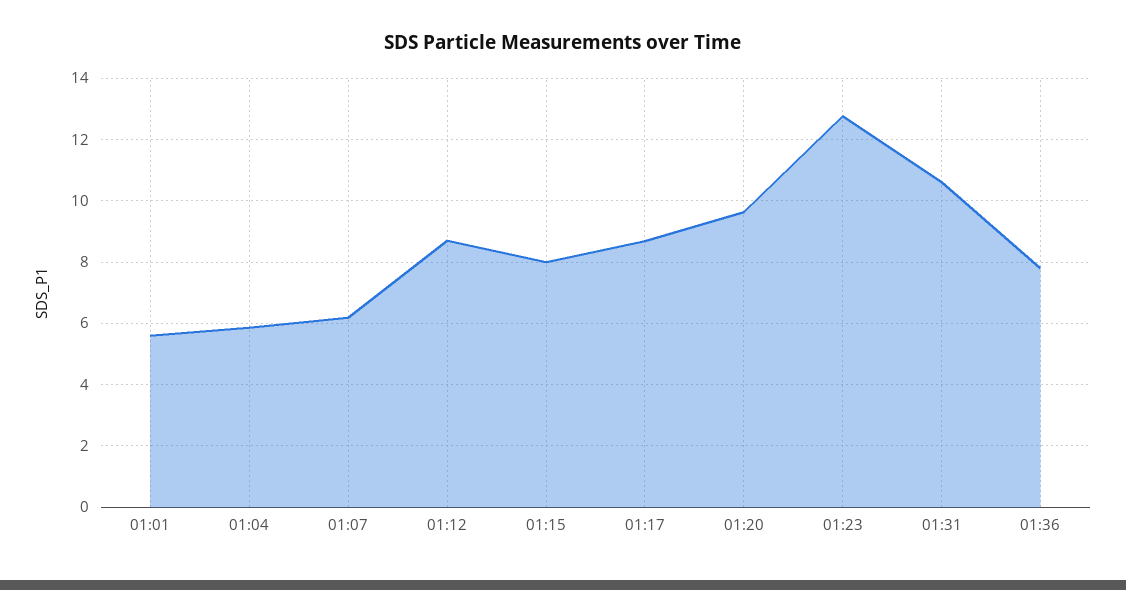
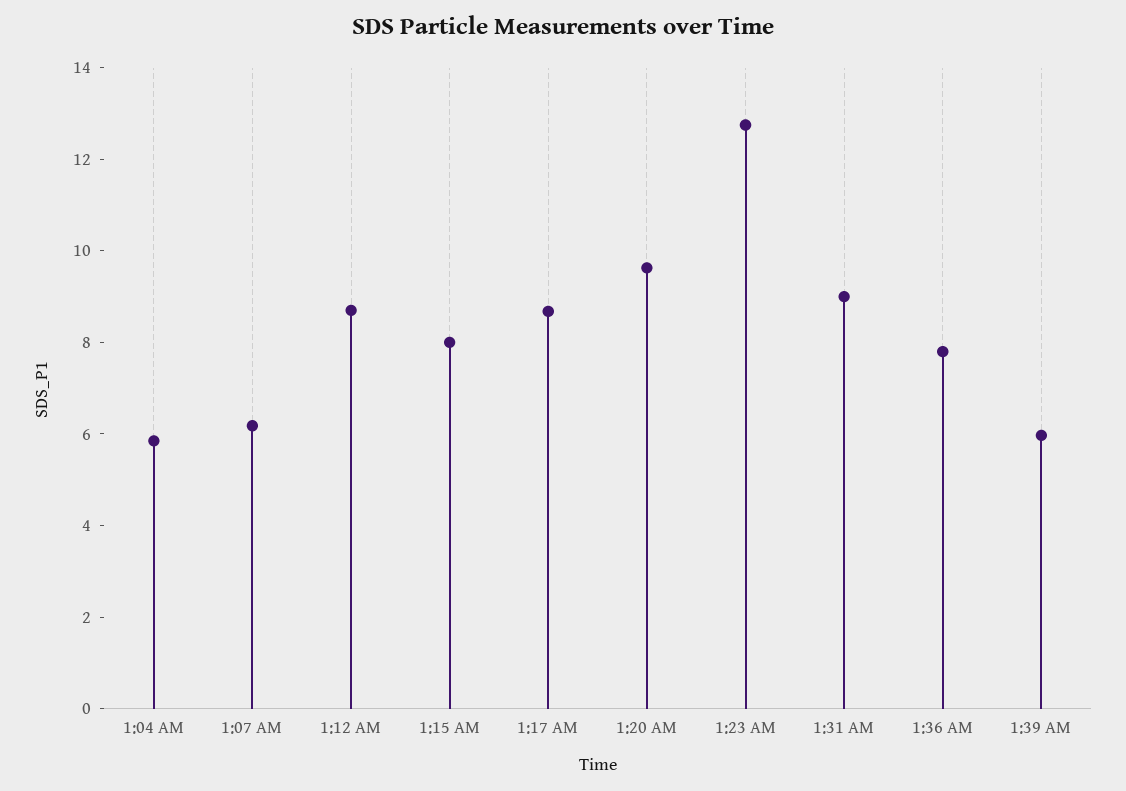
01:01: 5.6 -> none
01:31: 10.6 -> 9
1:39 AM: none -> 6

